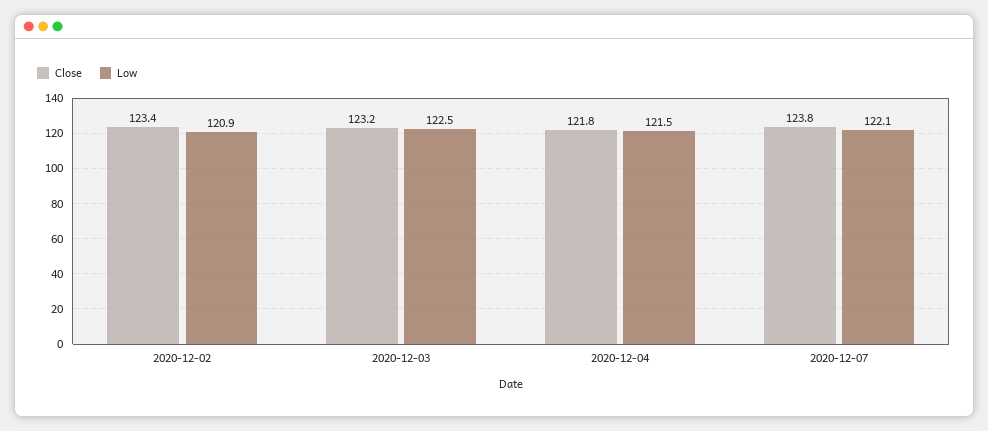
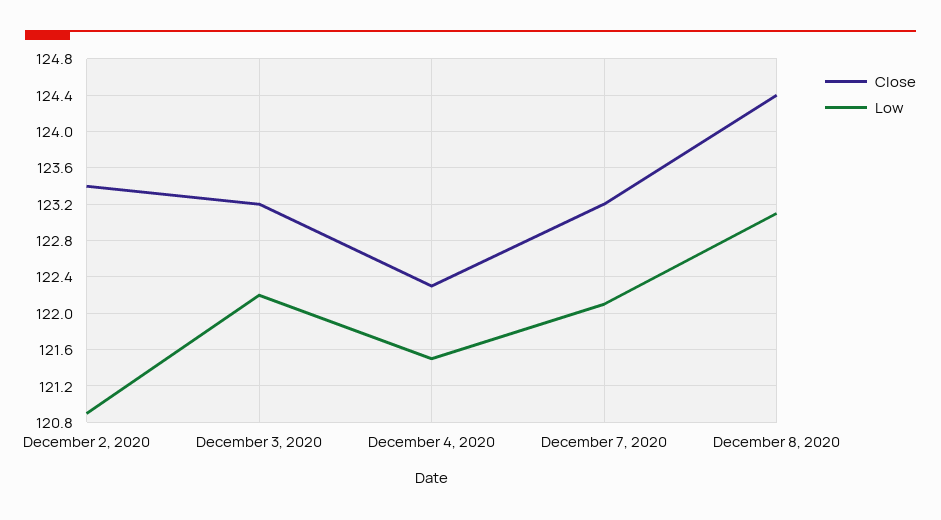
Low, 2020-12-03: 122.5 -> 122.2
Close, 2020-12-04: 121.8 -> 122.3
Close, 2020-12-07: 123.8 -> 123.2
Close, December 8, 2020: none -> 124.4
Low, December 8, 2020: none -> 123.1

